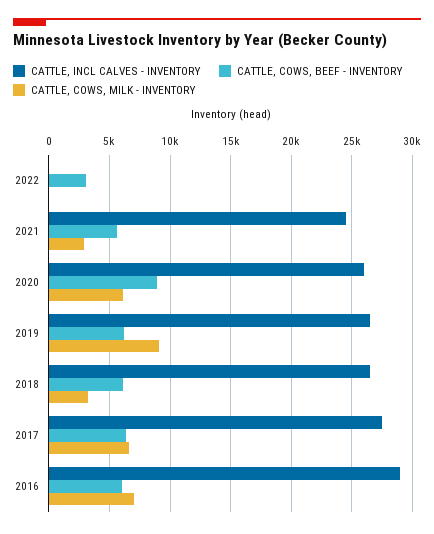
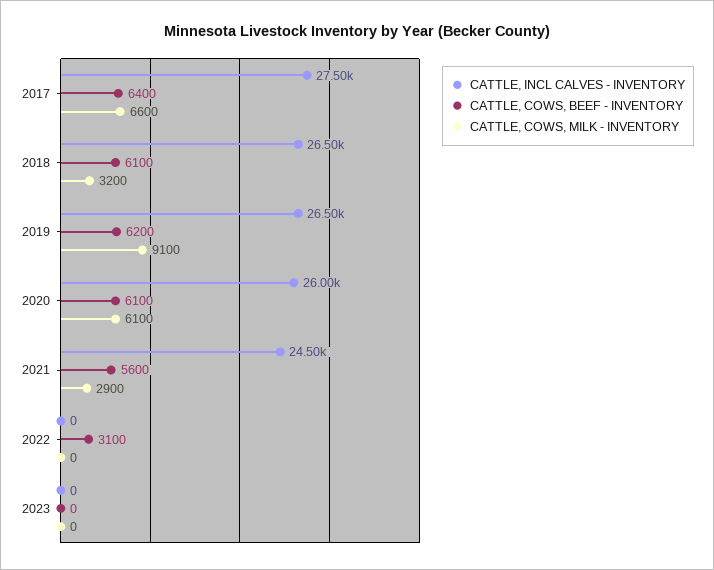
CATTLE, COWS, BEEF - INVENTORY, 2020: 9000 -> 6100
CATTLE, INCL CALVES - INVENTORY, 2016: 29000 -> none
CATTLE, COWS, BEEF - INVENTORY, 2016: 6000 -> none
CATTLE, COWS, MILK - INVENTORY, 2016: 7000 -> none
CATTLE, INCL CALVES - INVENTORY, 2023: none -> 0
CATTLE, COWS, BEEF - INVENTORY, 2023: none -> 0
CATTLE, COWS, MILK - INVENTORY, 2023: none -> 0

